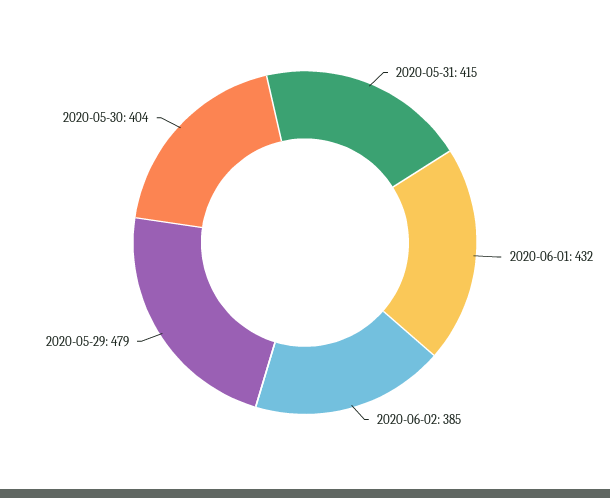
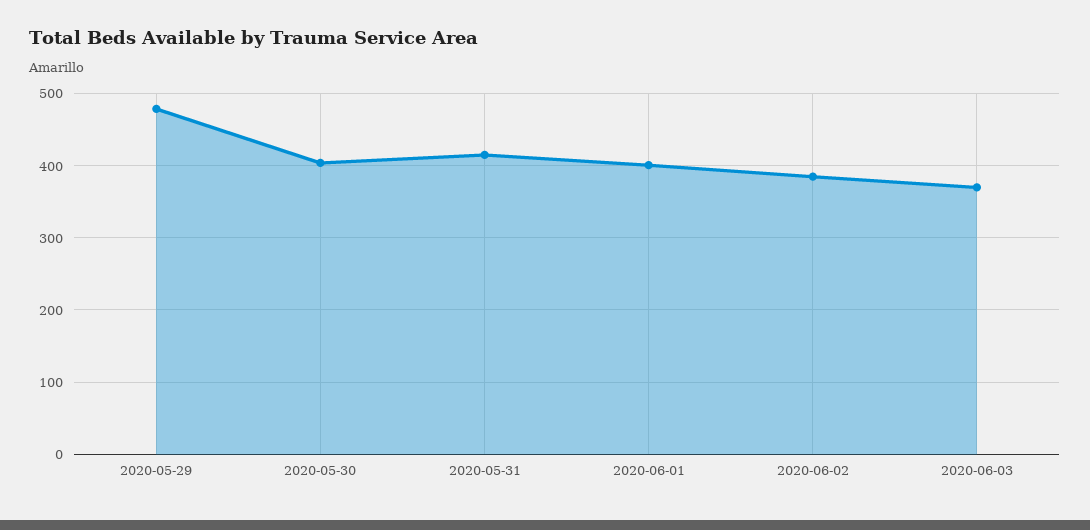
2020-06-01: 432 -> 400
2020-06-03: none -> 370

